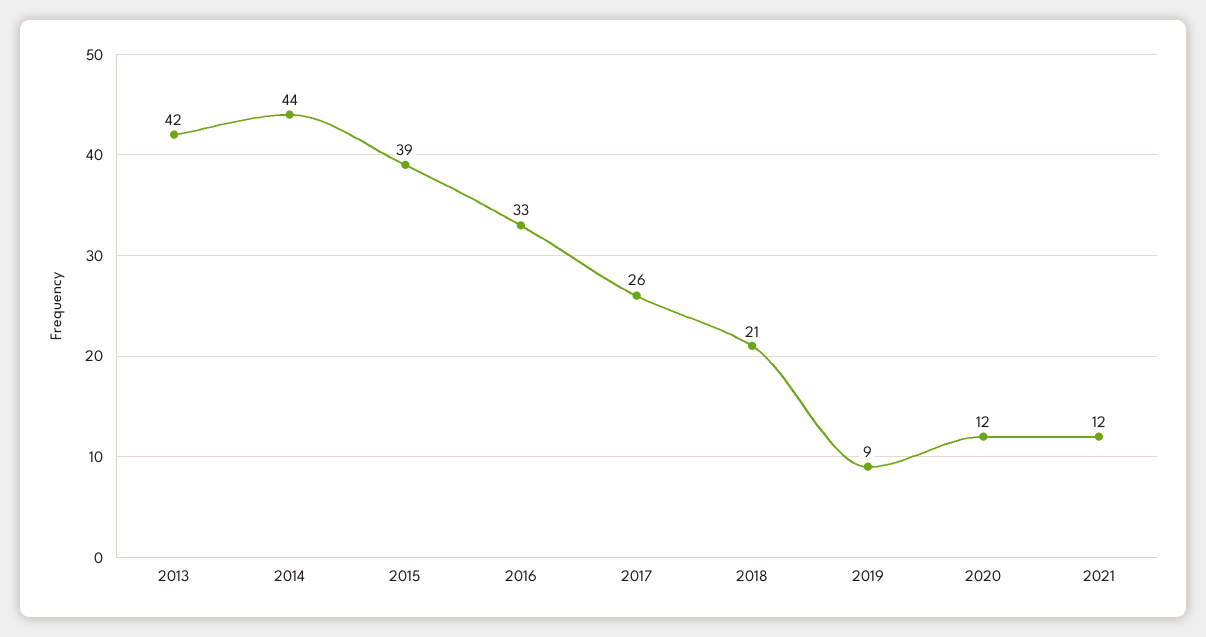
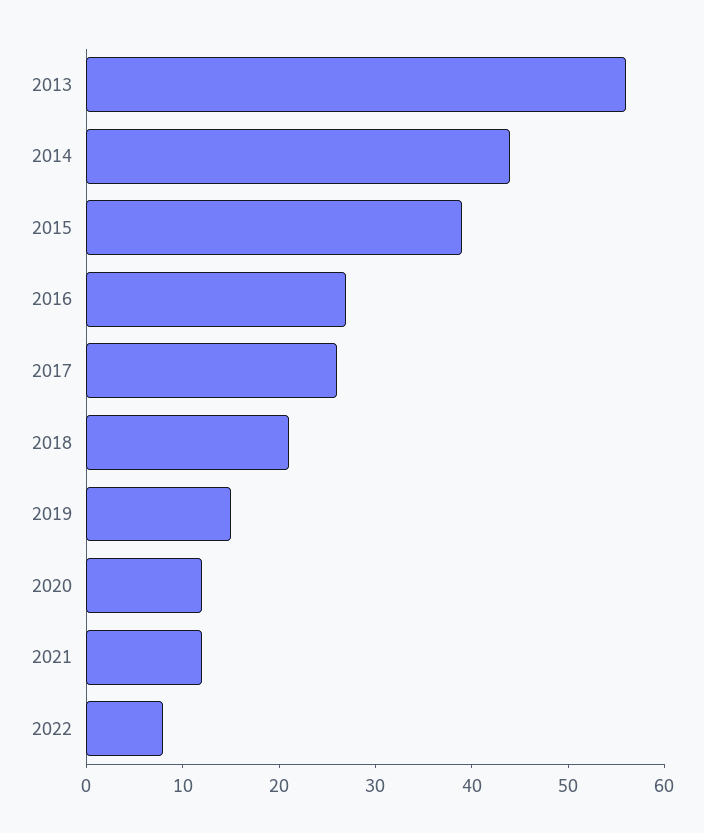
2013: 42 -> 56
2016: 33 -> 27
2019: 9 -> 15
2022: none -> 8

